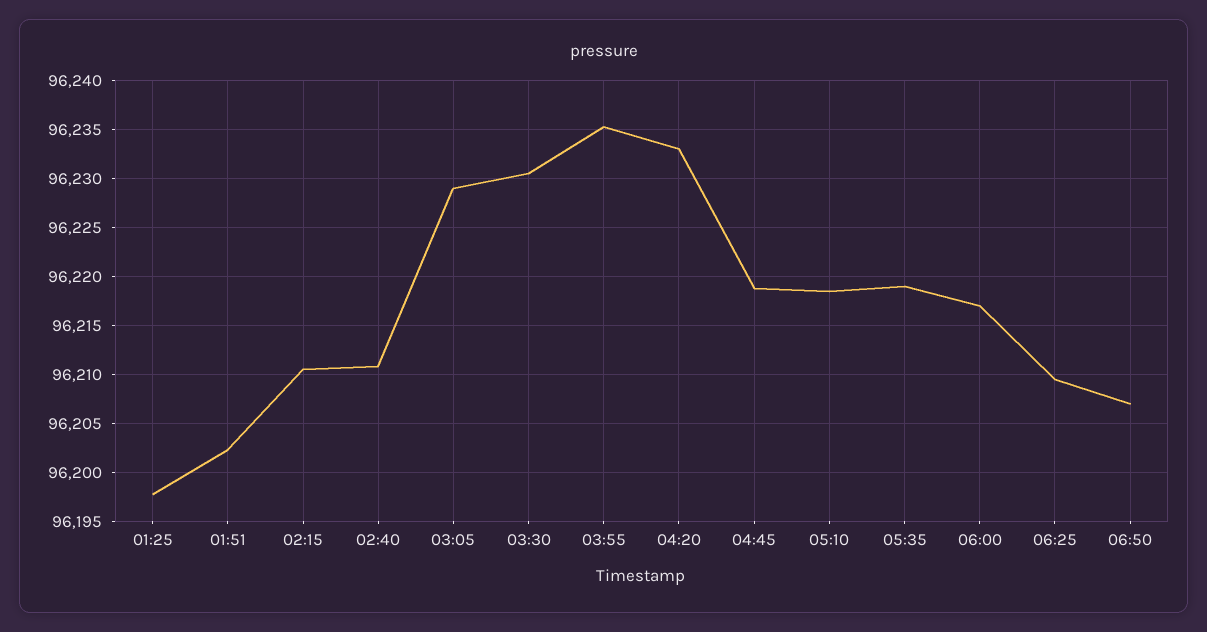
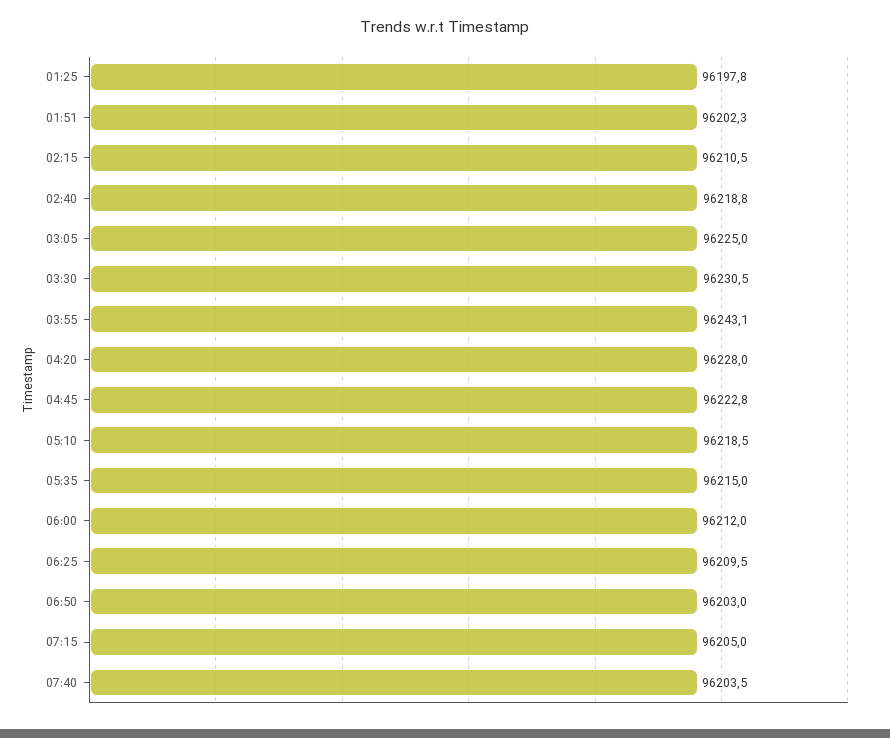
02:40: 96211 -> 96218.8
03:05: 96229 -> 96225
03:55: 96235 -> 96243.1
04:20: 96233 -> 96228
04:45: 96219 -> 96222.8
05:35: 96219 -> 96215
06:00: 96217 -> 96212
06:50: 96207 -> 96203
07:15: none -> 96205
07:40: none -> 96203.5

